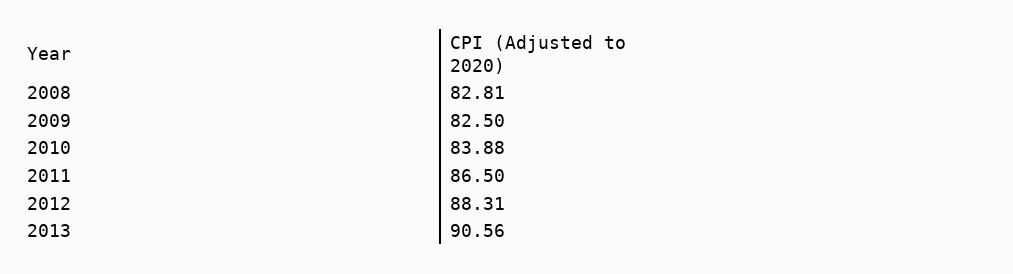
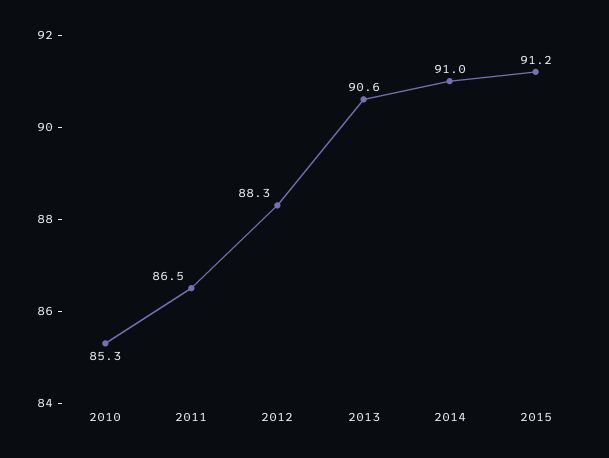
2008: 82.81 -> none
2009: 82.5 -> none
2010: 83.88 -> 85.3
2014: none -> 91
2015: none -> 91.2

